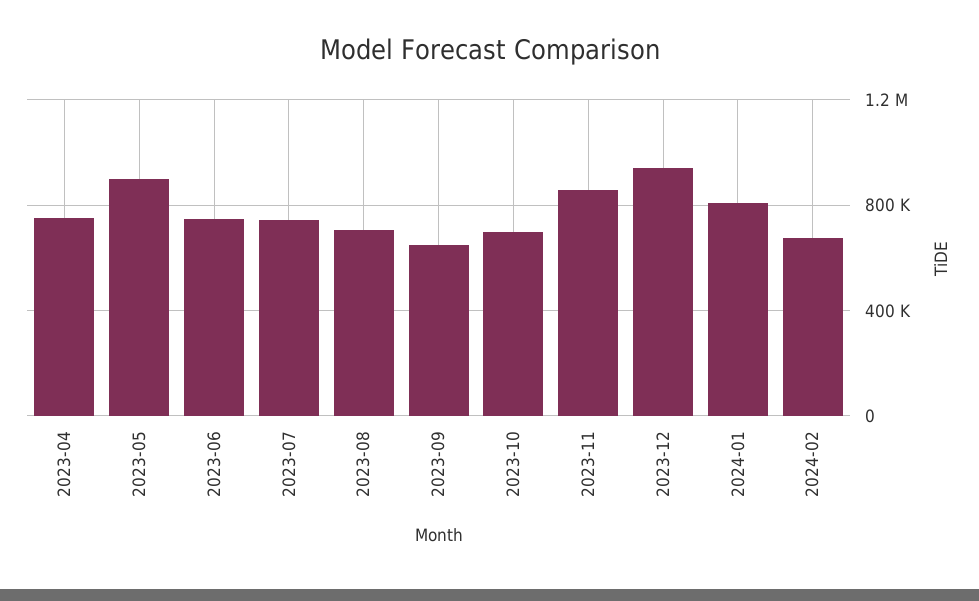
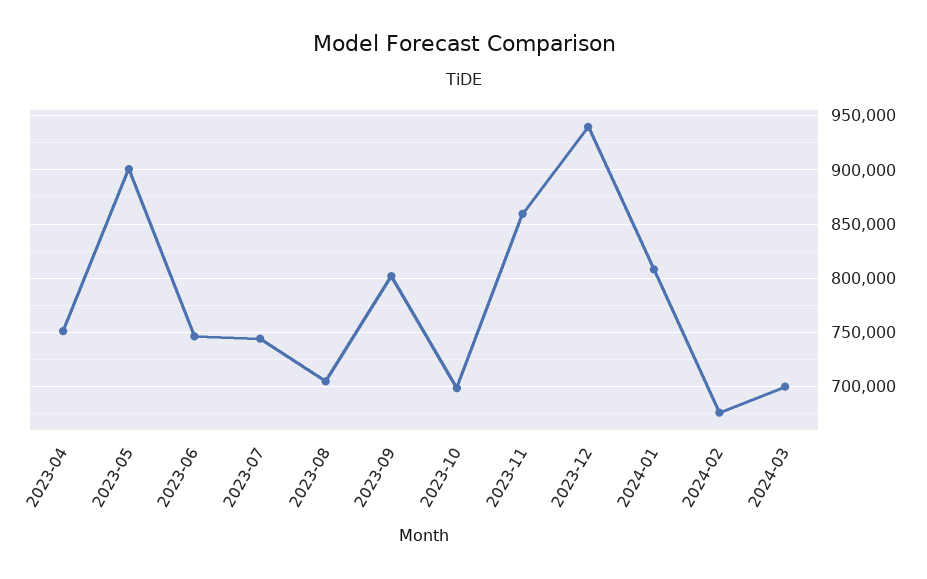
2023-09: 650000 -> 800000
2024-03: none -> 700000

